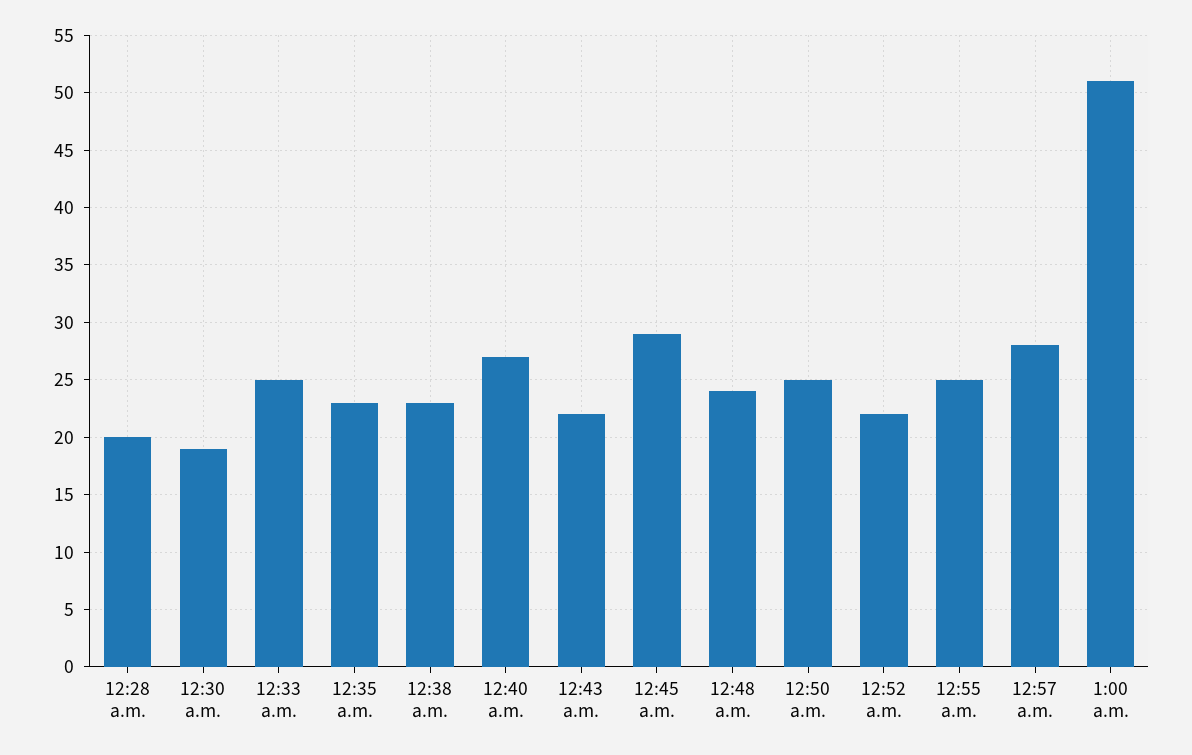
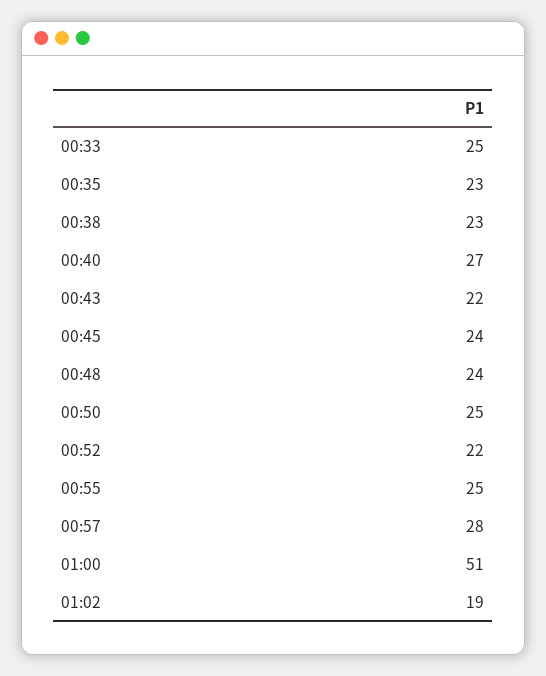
12:28 a.m.: 20 -> none
12:30 a.m.: 19 -> none
12:45 a.m.: 29 -> 24
01:02: none -> 19

